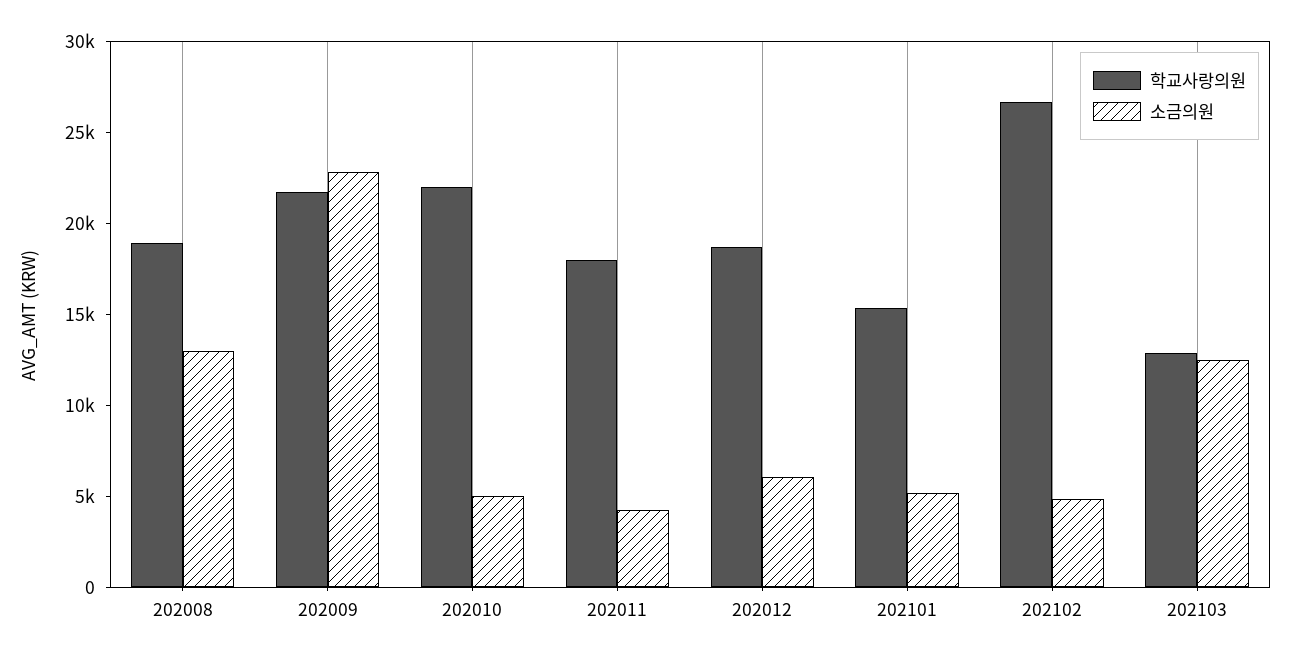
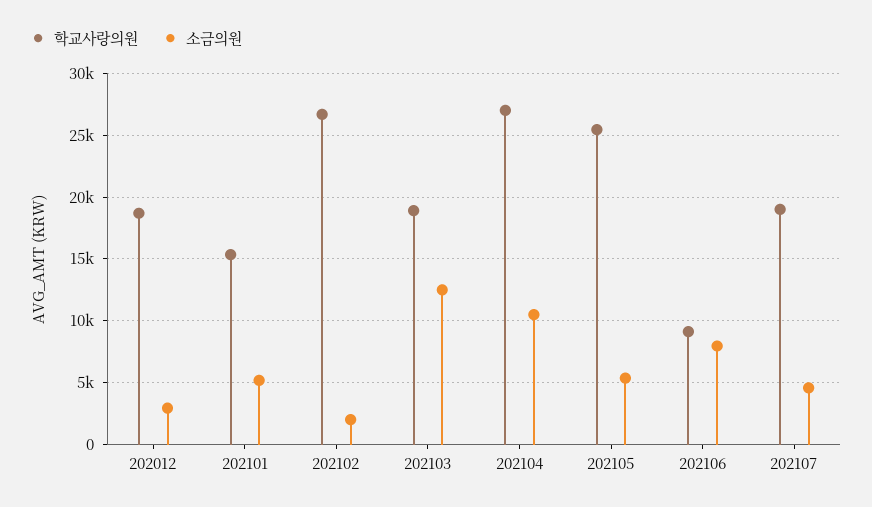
학교사랑의원, 202008: 19000 -> none
소금의원, 202008: 13000 -> none
학교사랑의원, 202009: 22000 -> none
소금의원, 202009: 23000 -> none
학교사랑의원, 202010: 22000 -> none
소금의원, 202010: 5000 -> none
학교사랑의원, 202011: 18000 -> none
소금의원, 202011: 4000 -> none
소금의원, 202012: 6000 -> 3000
소금의원, 202102: 5000 -> 2000
학교사랑의원, 202103: 13000 -> 19000
학교사랑의원, 202104: none -> 27000
소금의원, 202104: none -> 10500
학교사랑의원, 202105: none -> 25500
소금의원, 202105: none -> 5500
학교사랑의원, 202106: none -> 9000
소금의원, 202106: none -> 8000
학교사랑의원, 202107: none -> 19000
소금의원, 202107: none -> 4500

